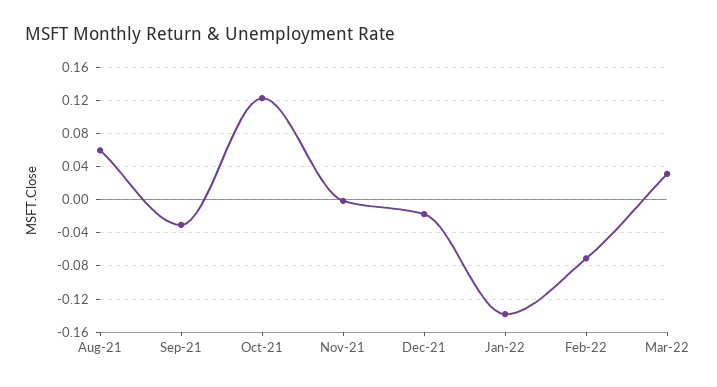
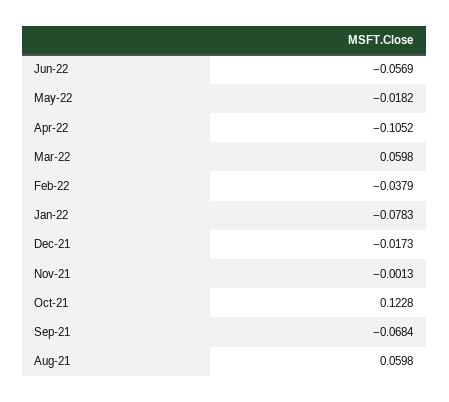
Sep-21: -0.03 -> -0.0684
Jan-22: -0.14 -> -0.0783
Feb-22: -0.07 -> -0.0379
Mar-22: 0.03 -> 0.0598
Jun-22: none -> -0.0569
May-22: none -> -0.0182
Apr-22: none -> -0.1052

